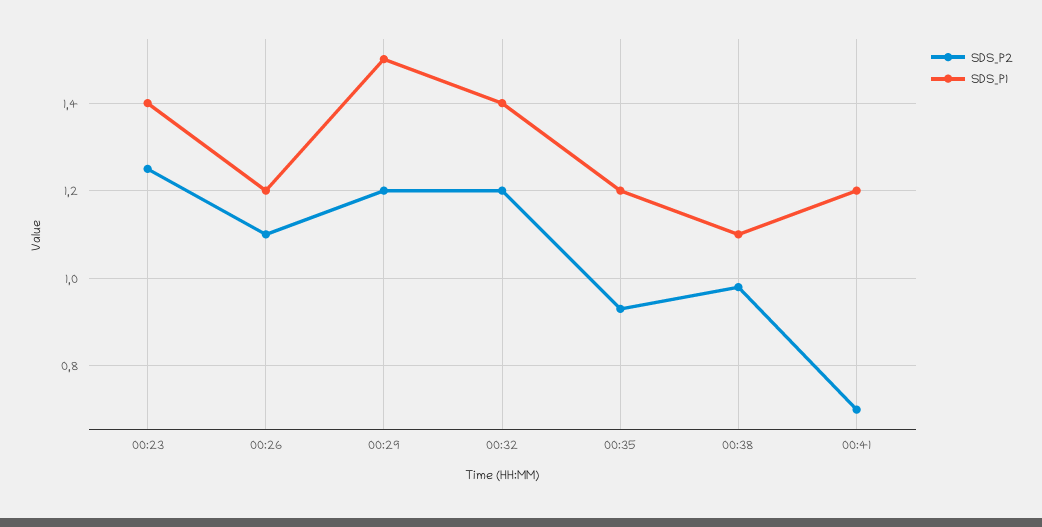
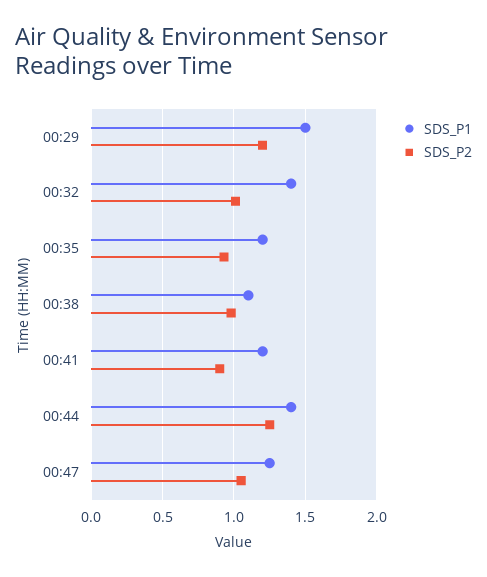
SDS_P2, 00:23: 1.25 -> none
SDS_P1, 00:23: 1.4 -> none
SDS_P2, 00:26: 1.1 -> none
SDS_P1, 00:26: 1.2 -> none
SDS_P2, 00:32: 1.2 -> 1
SDS_P2, 00:41: 0.7 -> 0.9
SDS_P1, 00:44: none -> 1.4
SDS_P2, 00:44: none -> 1.25
SDS_P1, 00:47: none -> 1.25
SDS_P2, 00:47: none -> 1.05

